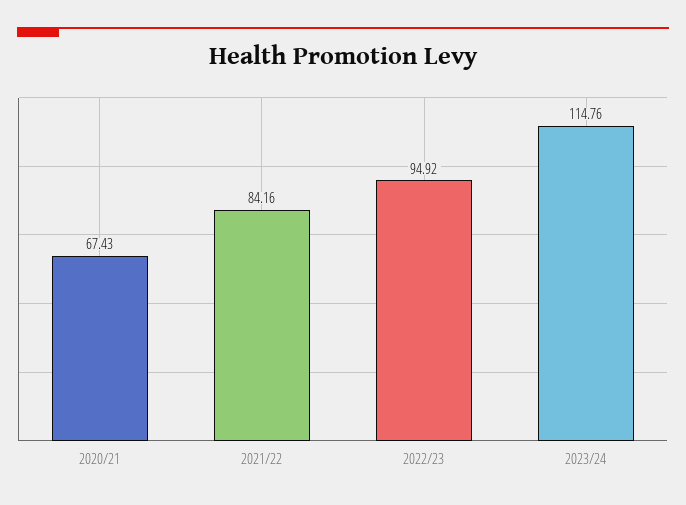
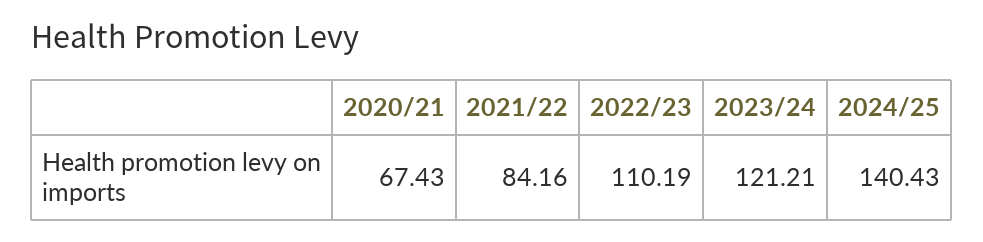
2022/23: 94.92 -> 110.19
2023/24: 114.76 -> 121.21
2024/25: none -> 140.43

